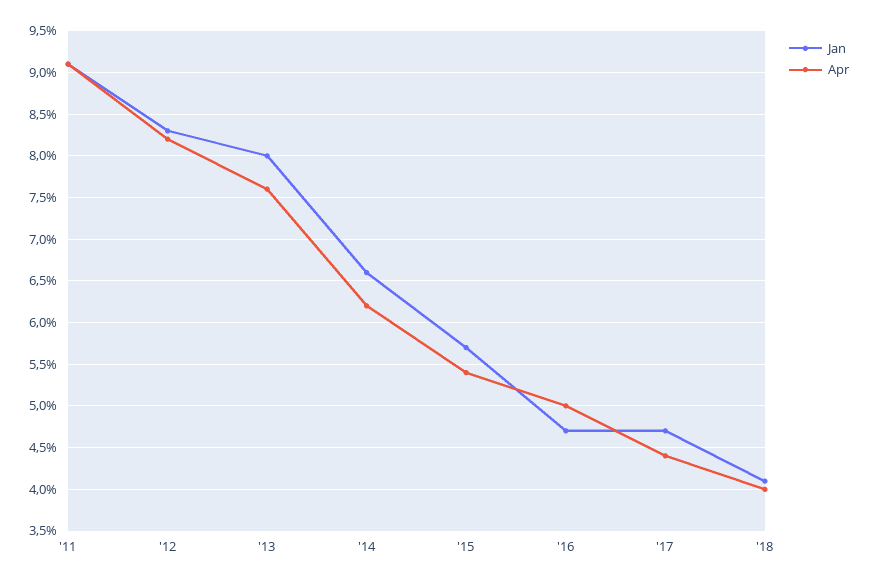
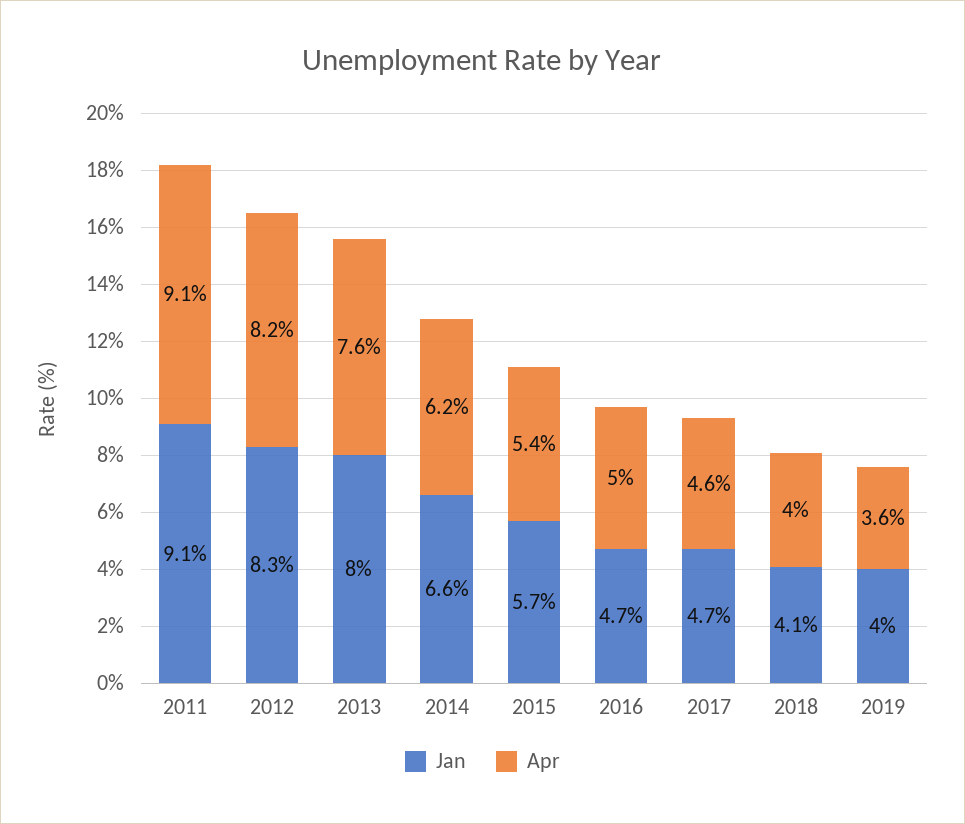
Apr, '17: 4.4 -> 4.6
Jan, 2019: none -> 4
Apr, 2019: none -> 3.6

